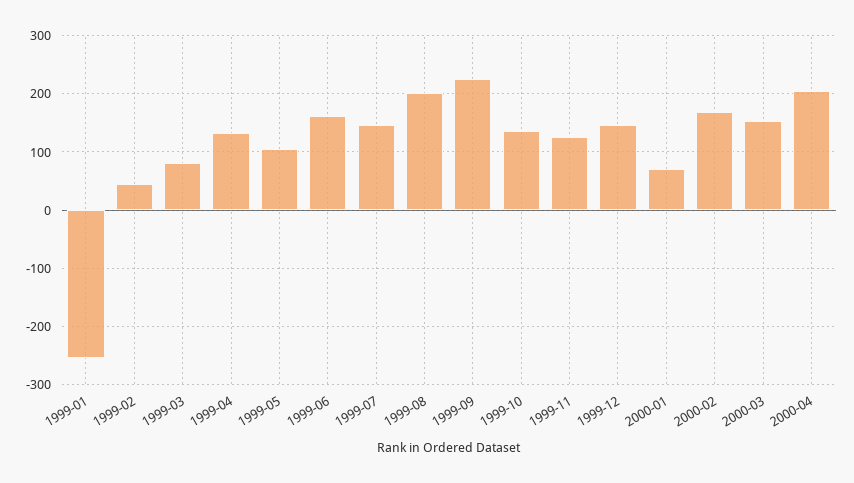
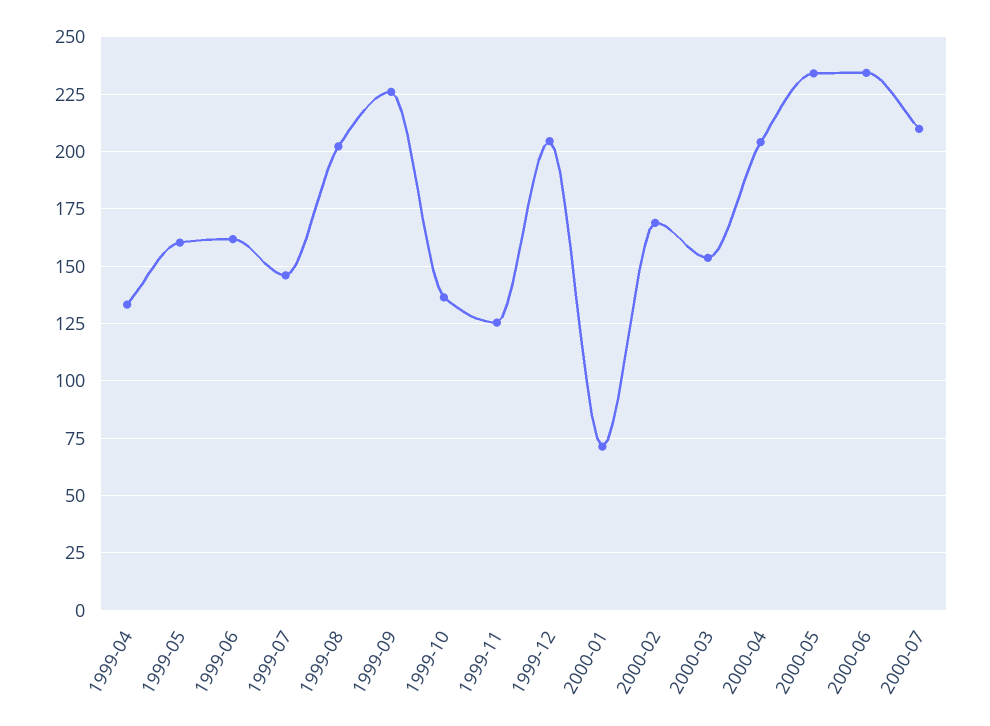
1999-01: -260 -> none
1999-02: 40 -> none
1999-03: 80 -> none
1999-05: 100 -> 160
1999-12: 140 -> 205
2000-05: none -> 235
2000-06: none -> 235
2000-07: none -> 210

